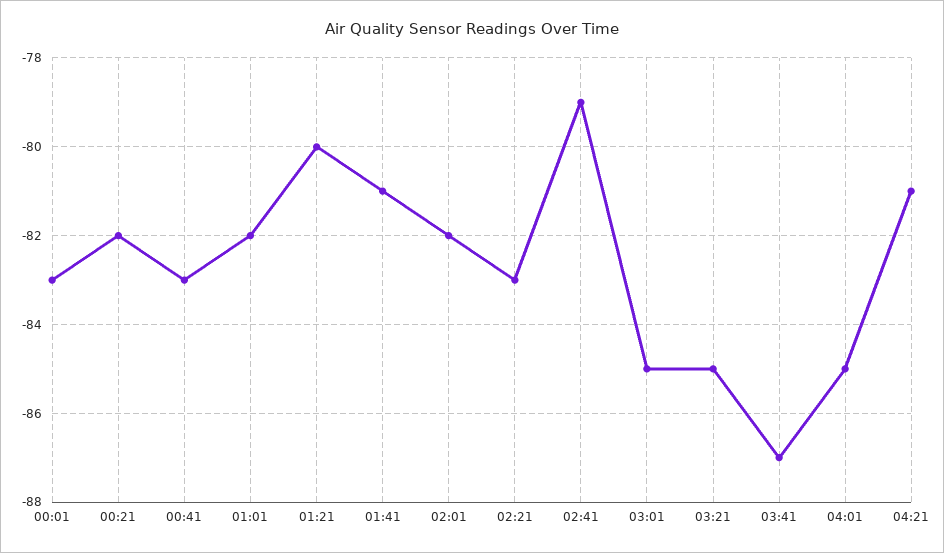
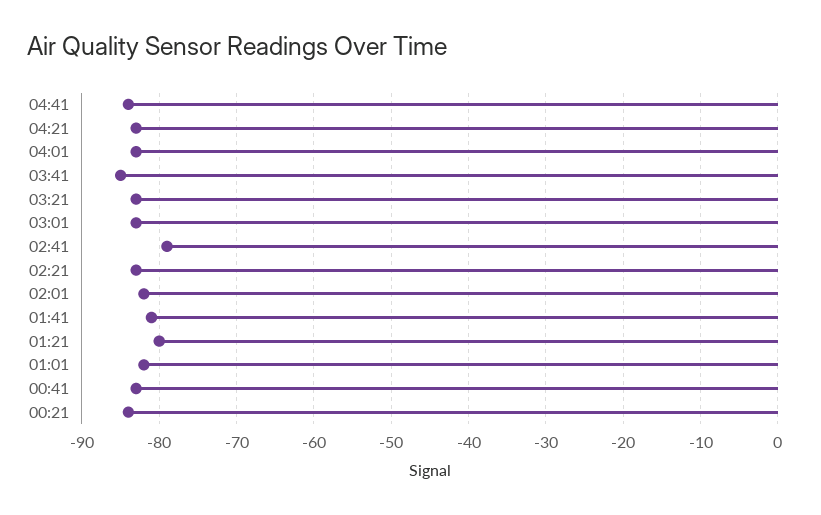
00:01: -83 -> none
00:21: -82 -> -84
03:01: -85 -> -83
03:21: -85 -> -83
03:41: -87 -> -85
04:01: -85 -> -83
04:21: -81 -> -83
04:41: none -> -84

